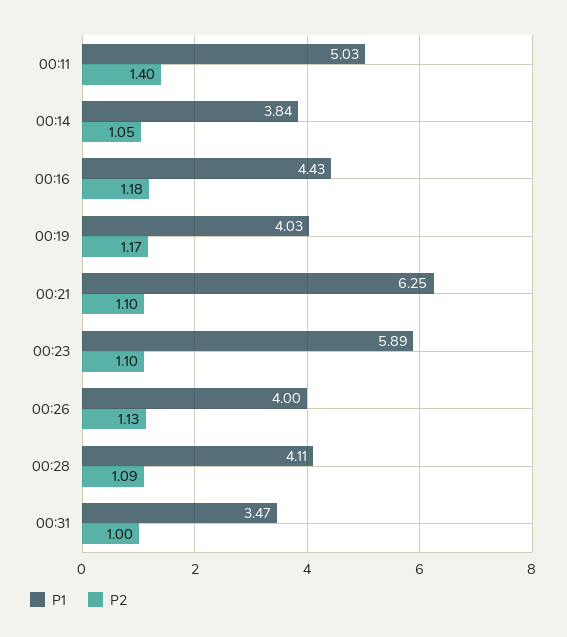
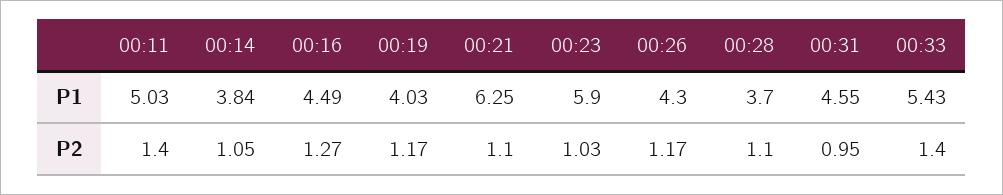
P1, 00:16: 4.43 -> 4.49
P2, 00:16: 1.18 -> 1.27
P1, 00:23: 5.89 -> 5.9
P2, 00:23: 1.1 -> 1.03
P1, 00:26: 4 -> 4.3
P2, 00:26: 1.13 -> 1.17
P1, 00:28: 4.11 -> 3.7
P2, 00:28: 1.09 -> 1.1
P1, 00:31: 3.47 -> 4.55
P2, 00:31: 1 -> 0.95
P1, 00:33: none -> 5.43
P2, 00:33: none -> 1.4

